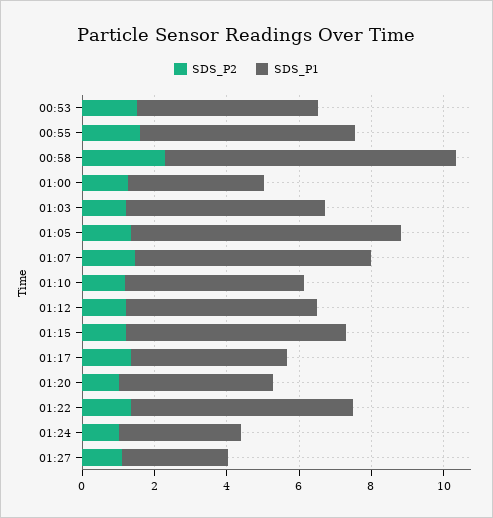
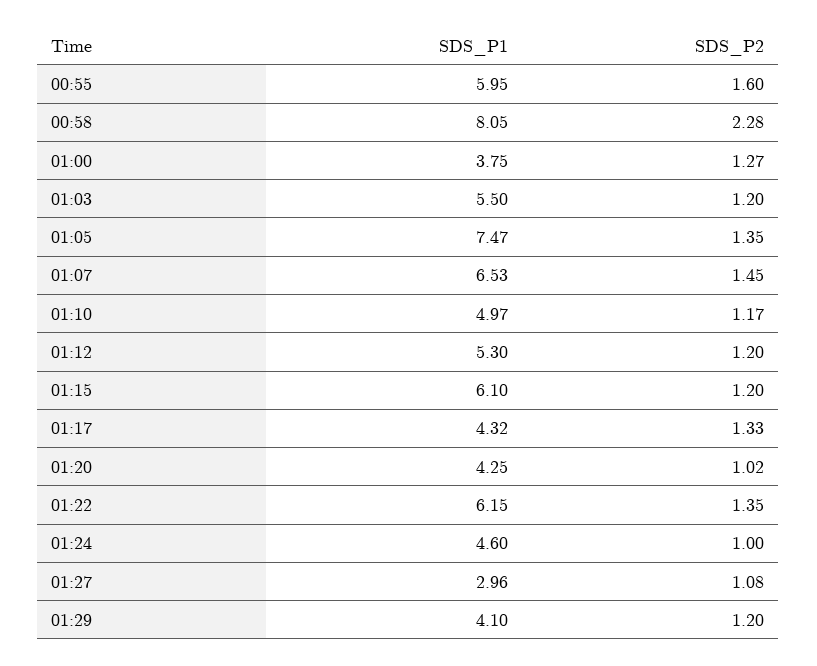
SDS_P2, 00:53: 1.5 -> none
SDS_P1, 00:53: 5 -> none
SDS_P1, 01:24: 3.5 -> 4.6
SDS_P1, 01:29: none -> 4.1
SDS_P2, 01:29: none -> 1.2

